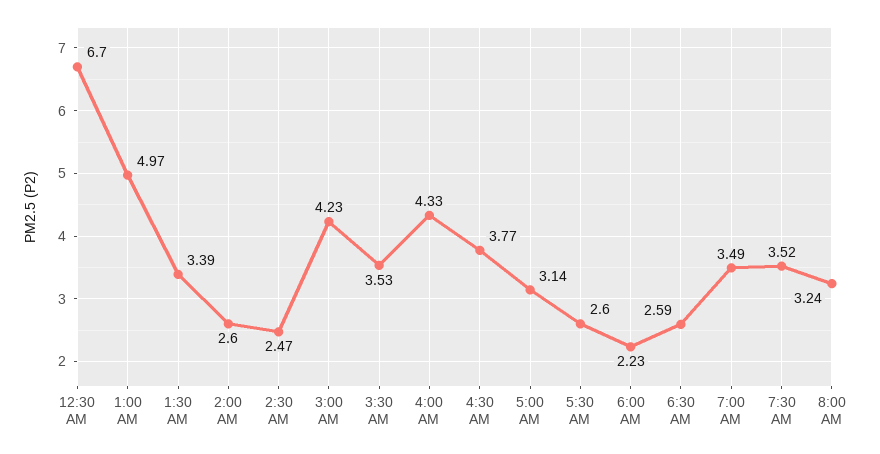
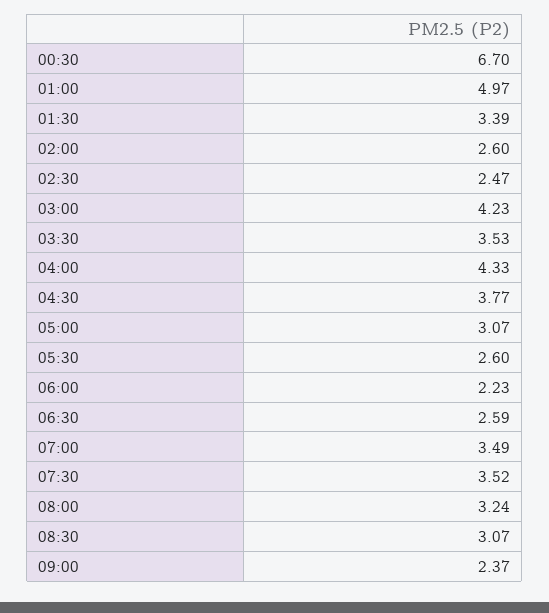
5:00 AM: 3.14 -> 3.07
08:30: none -> 3.07
09:00: none -> 2.37

